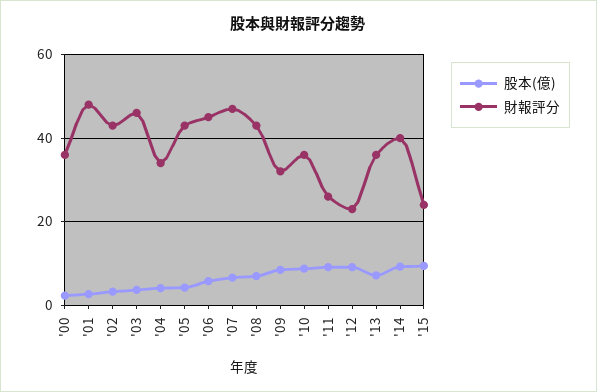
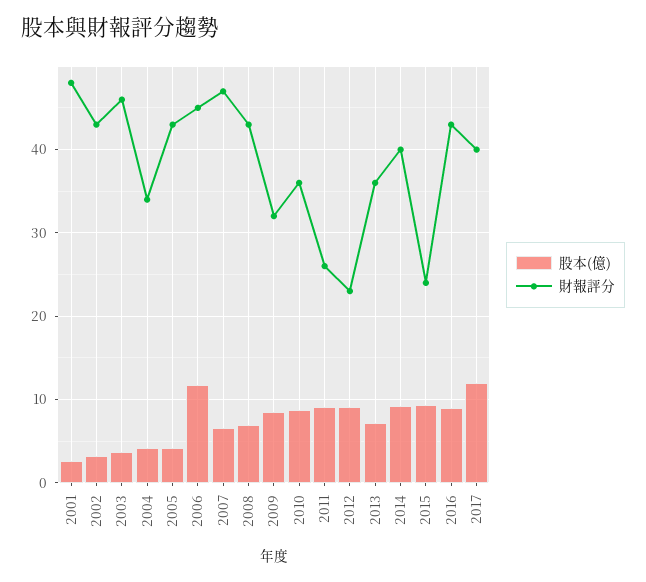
股本(億), '00: 2 -> none
財報評分, '00: 36 -> none
股本(億), '06: 6 -> 12
股本(億), 2016: none -> 9
財報評分, 2016: none -> 43
股本(億), 2017: none -> 12
財報評分, 2017: none -> 40

